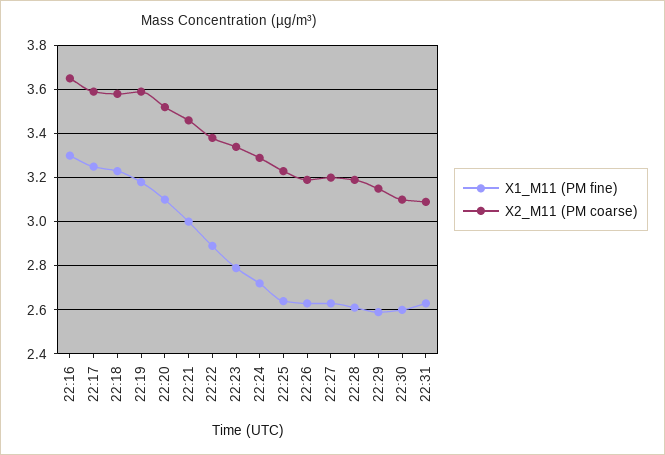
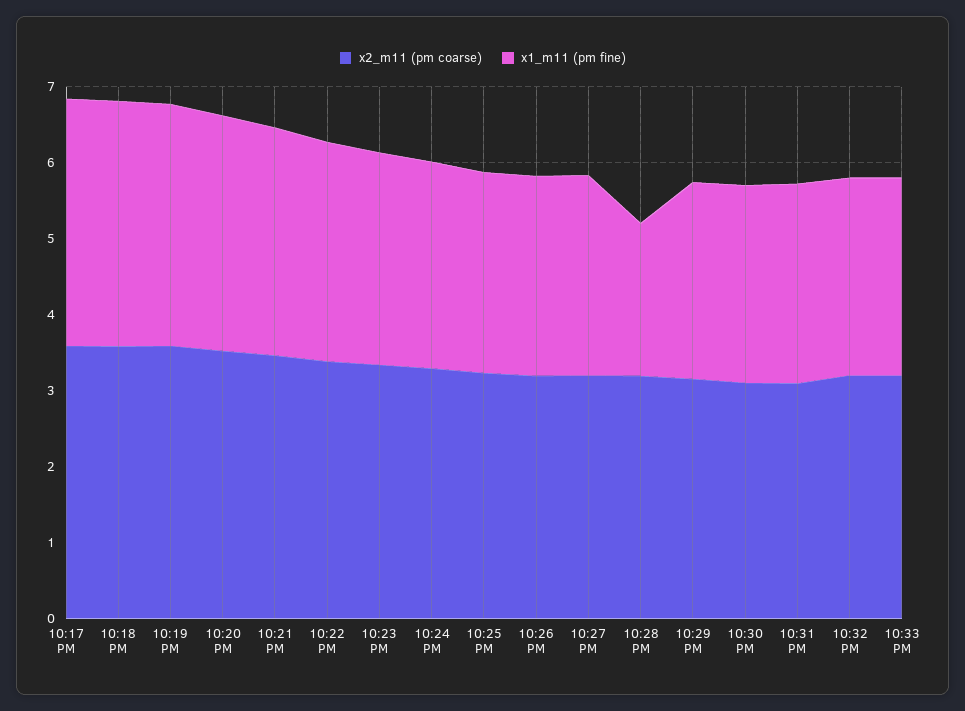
X1_M11 (PM fine), 22:16: 3.3 -> none
X2_M11 (PM coarse), 22:16: 3.65 -> none
X1_M11 (PM fine), 22:28: 2.6 -> 2
X2_M11 (PM coarse), 10:32 PM: none -> 3.2
X1_M11 (PM fine), 10:32 PM: none -> 2.6
X2_M11 (PM coarse), 10:33 PM: none -> 3.2
X1_M11 (PM fine), 10:33 PM: none -> 2.6

